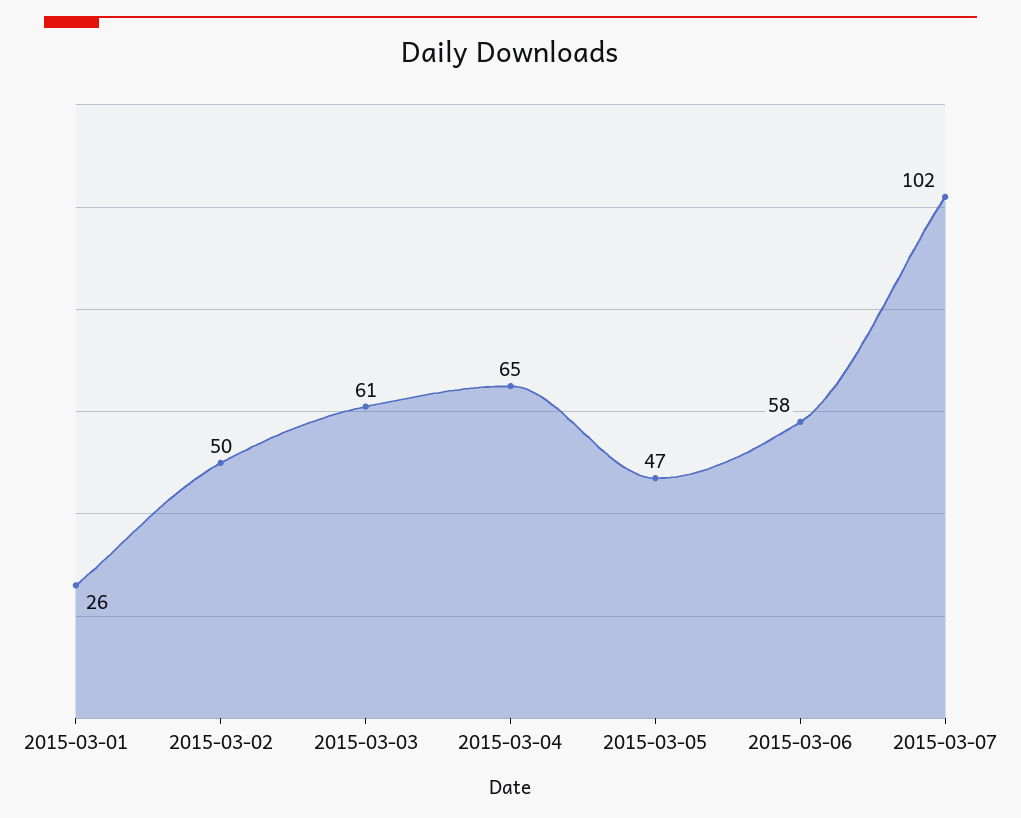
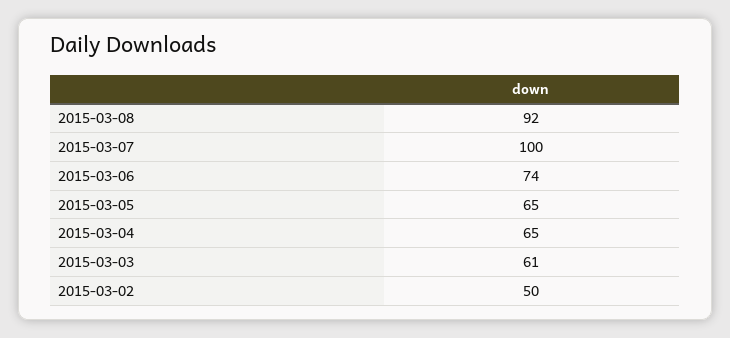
2015-03-01: 26 -> none
2015-03-05: 47 -> 65
2015-03-06: 58 -> 74
2015-03-07: 102 -> 100
2015-03-08: none -> 92

